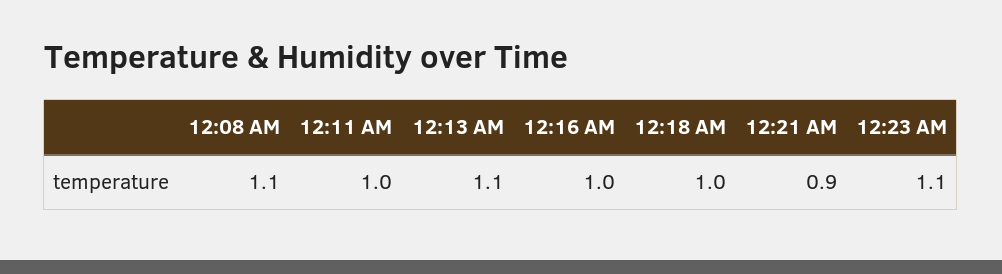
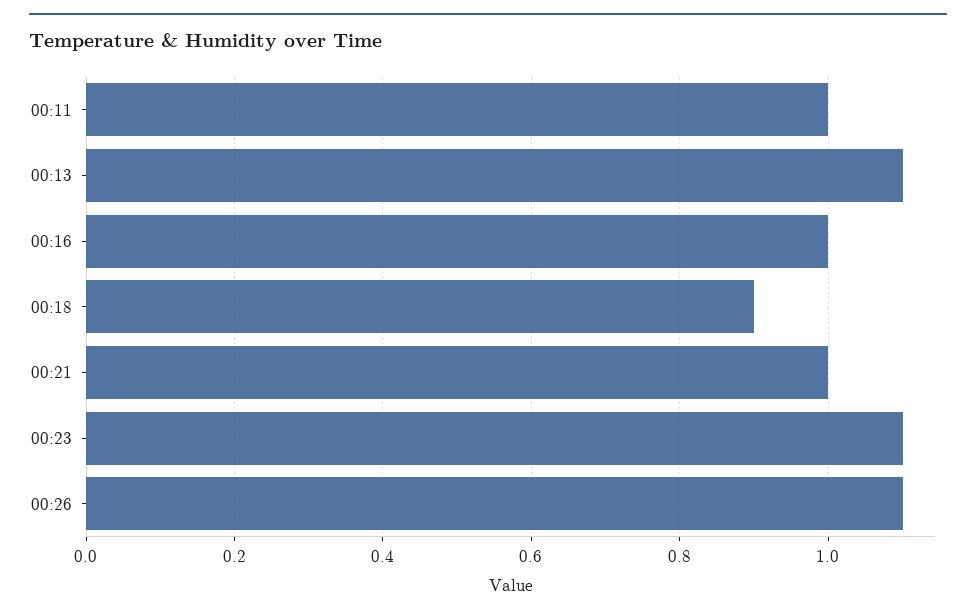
12:08 AM: 1.1 -> none
12:18 AM: 1 -> 0.9
12:21 AM: 0.9 -> 1
00:26: none -> 1.1

